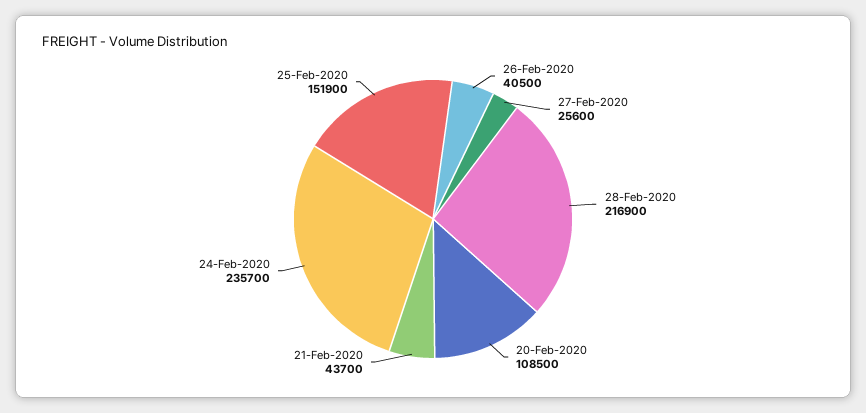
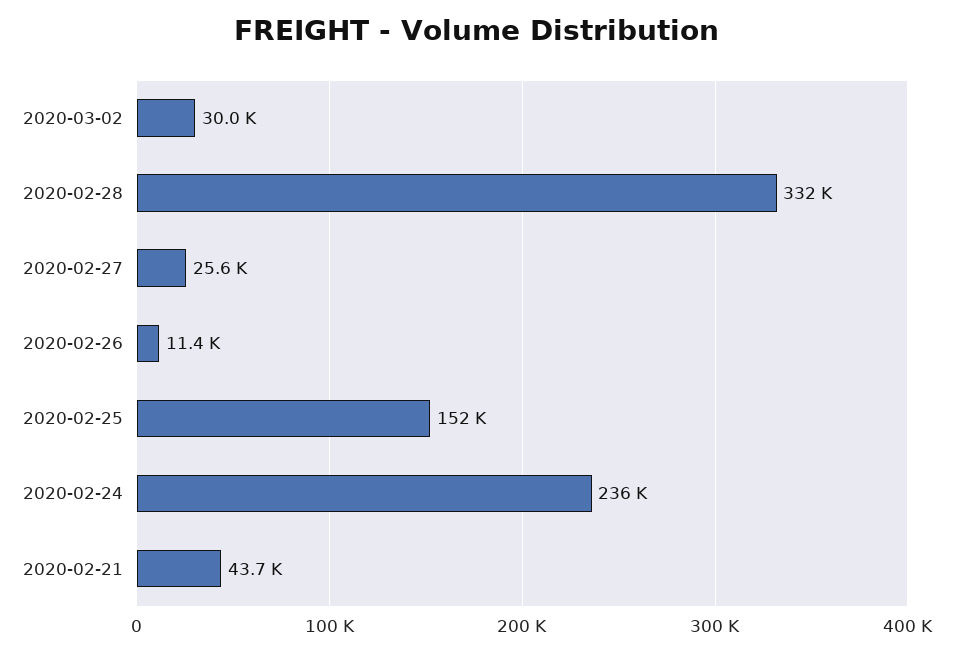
26-Feb-2020: 40500 -> 11400
28-Feb-2020: 216900 -> 332000
20-Feb-2020: 108500 -> none
2020-03-02: none -> 30000

